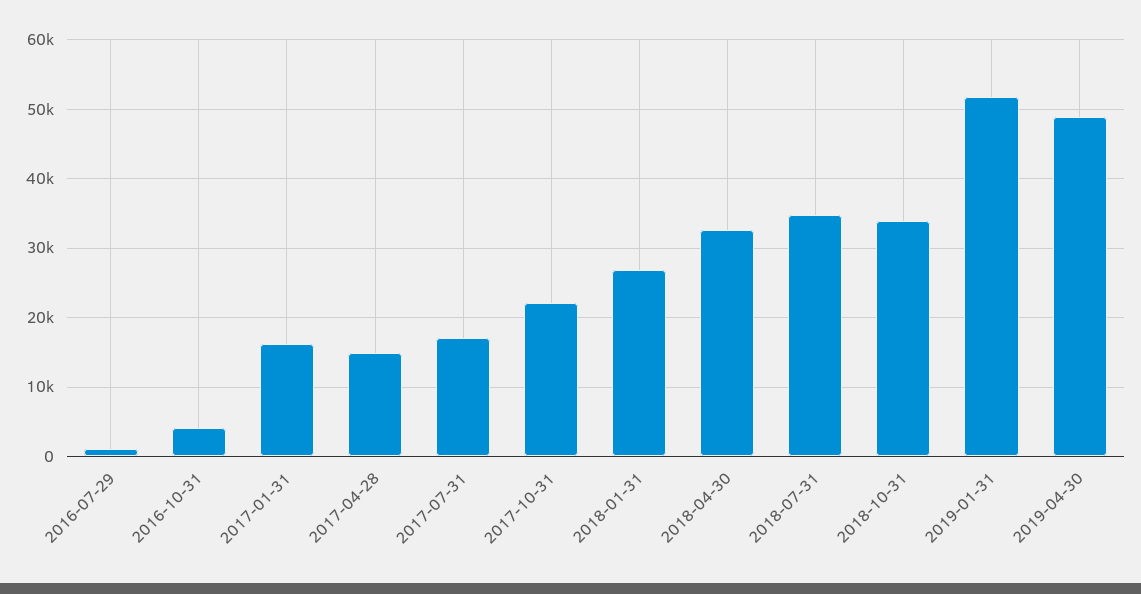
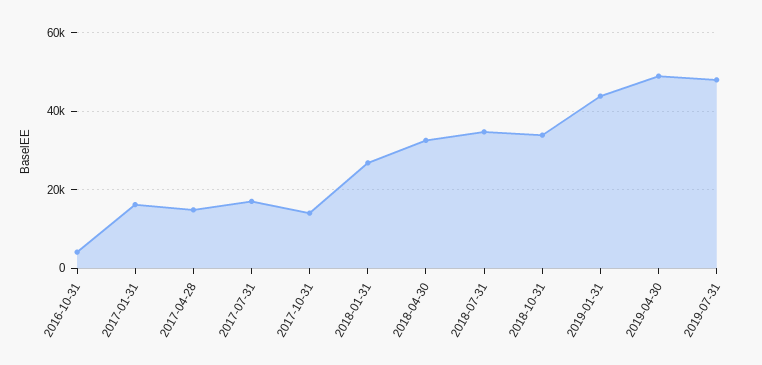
2016-07-29: 1000 -> none
2017-10-31: 22000 -> 14000
2019-01-31: 52000 -> 44000
2019-07-31: none -> 48000

